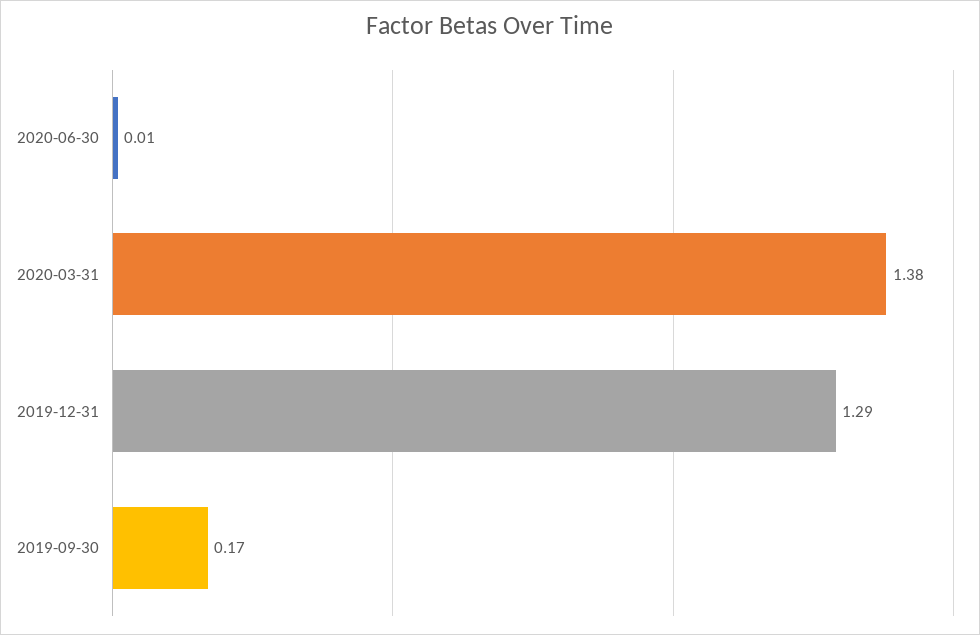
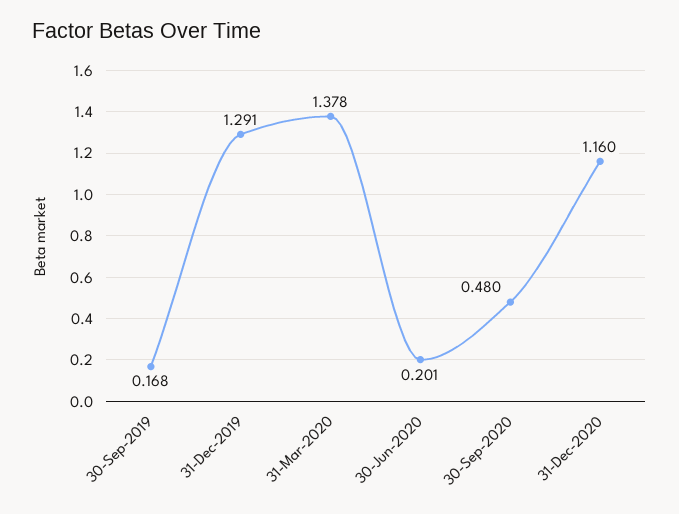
2020-06-30: 0.01 -> 0.201
30-Sep-2020: none -> 0.48
31-Dec-2020: none -> 1.16

